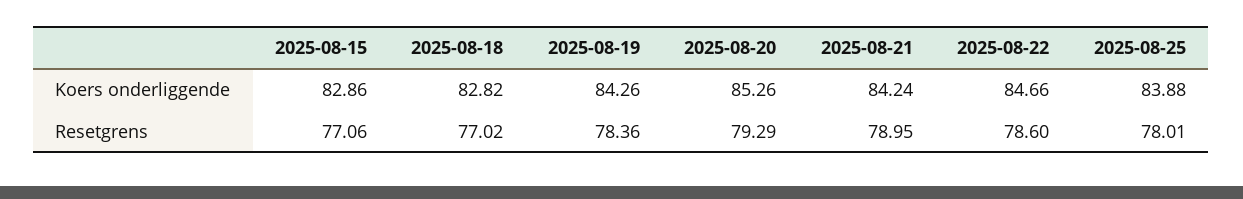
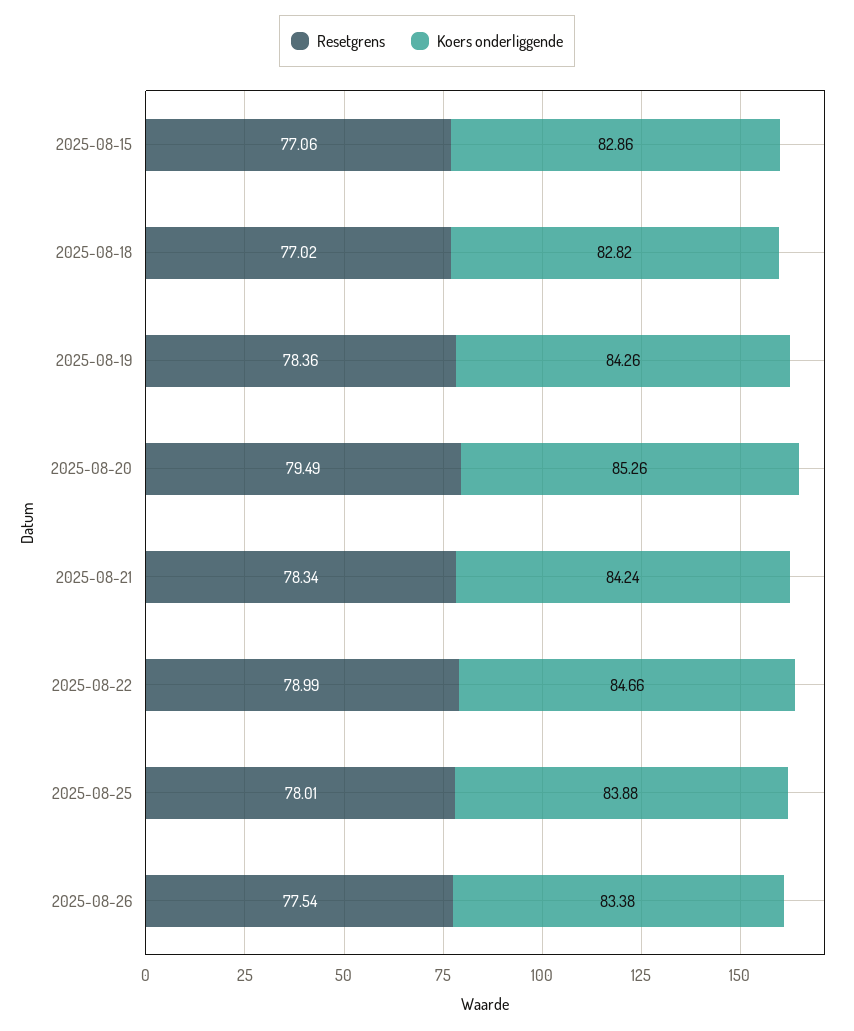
Resetgrens, 2025-08-20: 79.29 -> 79.49
Resetgrens, 2025-08-21: 78.95 -> 78.34
Resetgrens, 2025-08-22: 78.6 -> 78.99
Resetgrens, 2025-08-26: none -> 77.54
Koers onderliggende, 2025-08-26: none -> 83.38

